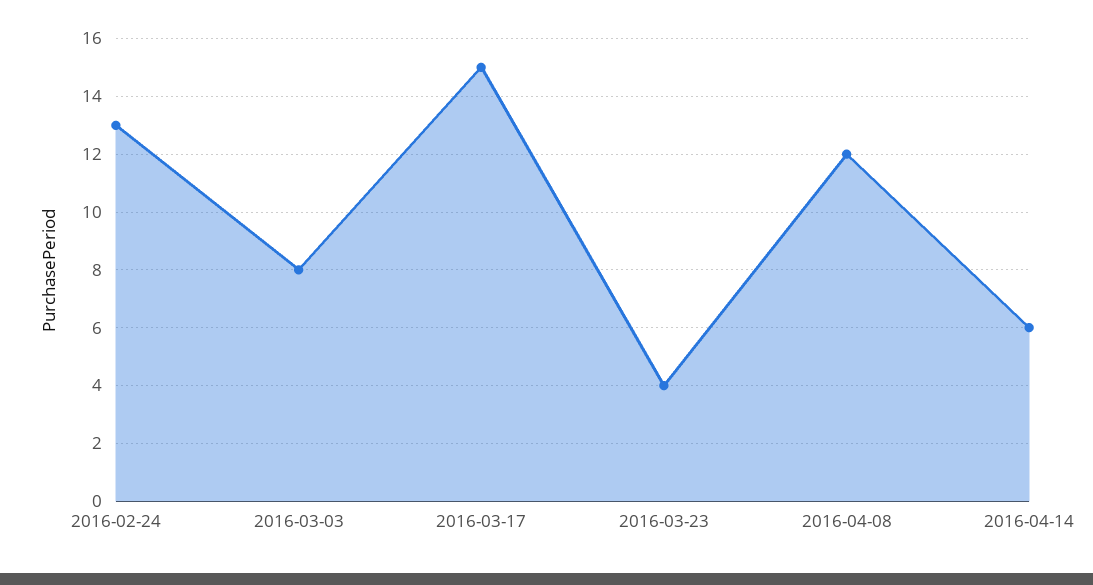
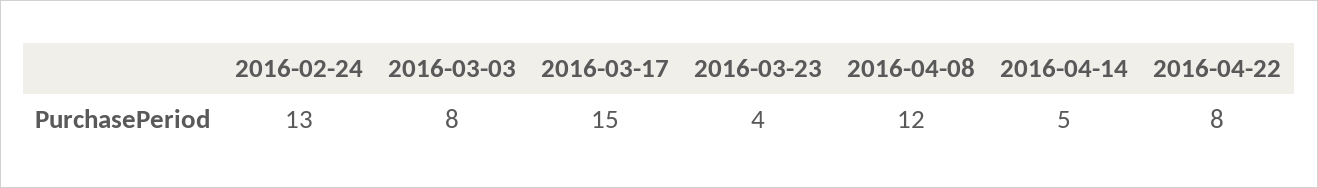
2016-04-14: 6 -> 5
2016-04-22: none -> 8

